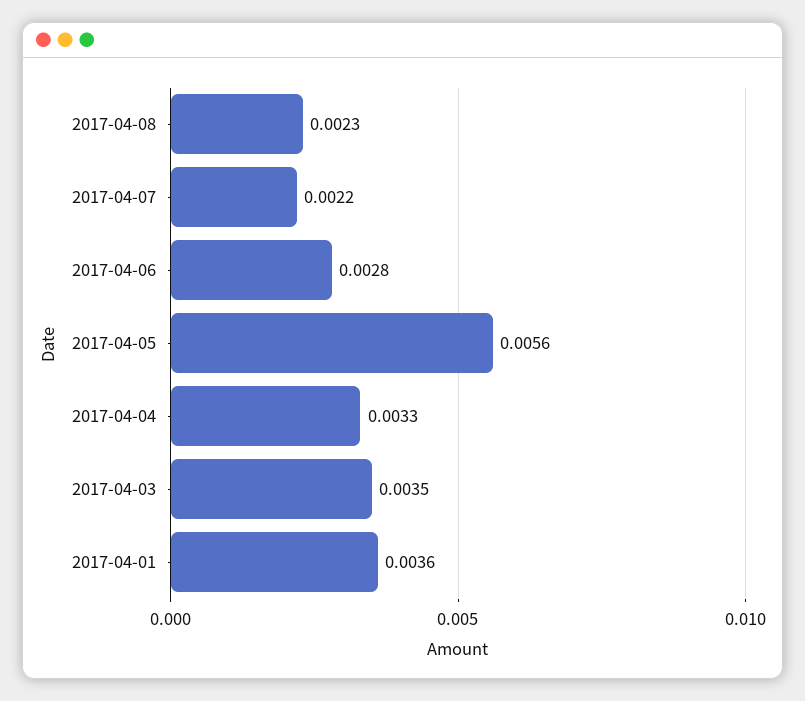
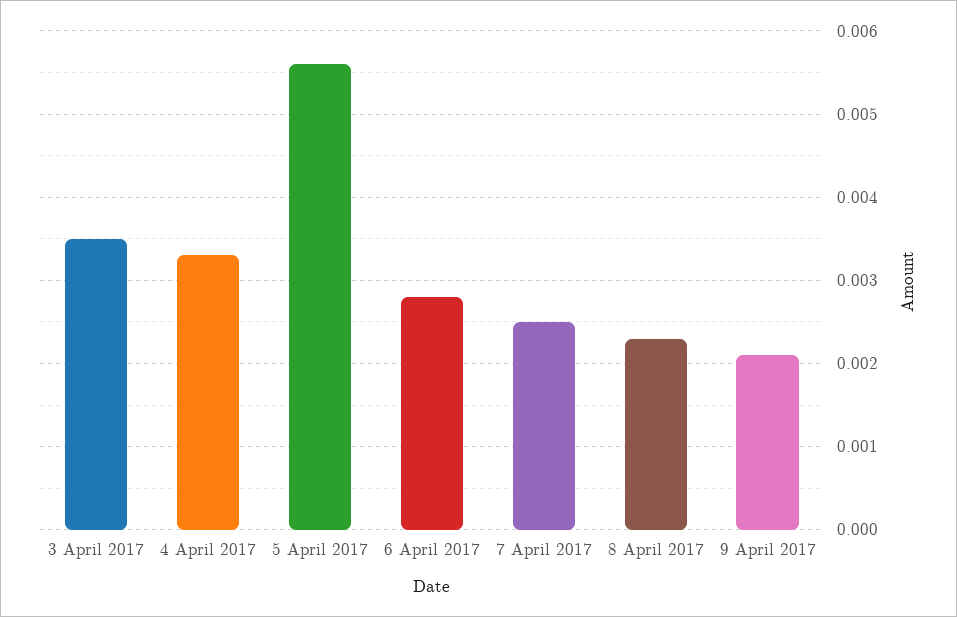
2017-04-07: 0.0022 -> 0.0025
2017-04-01: 0.0036 -> none
9 April 2017: none -> 0.0021

